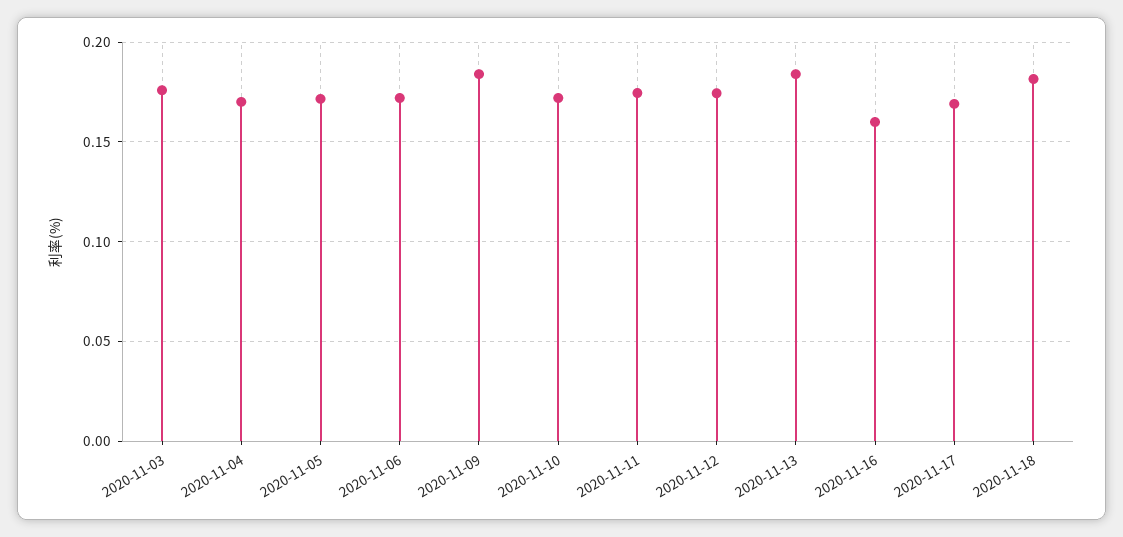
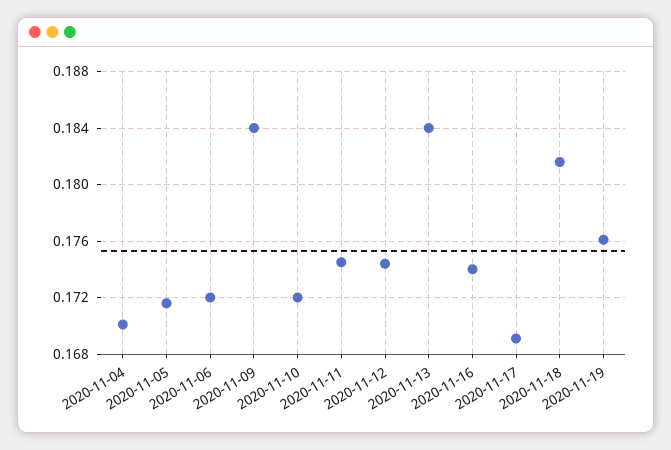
2020-11-03: 0.175 -> none
2020-11-16: 0.16 -> 0.174
2020-11-19: none -> 0.176

